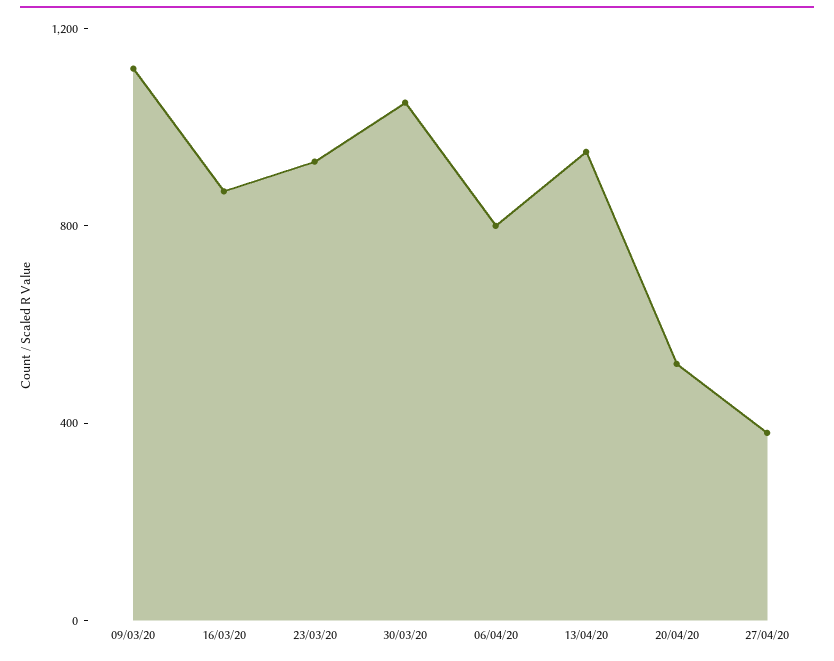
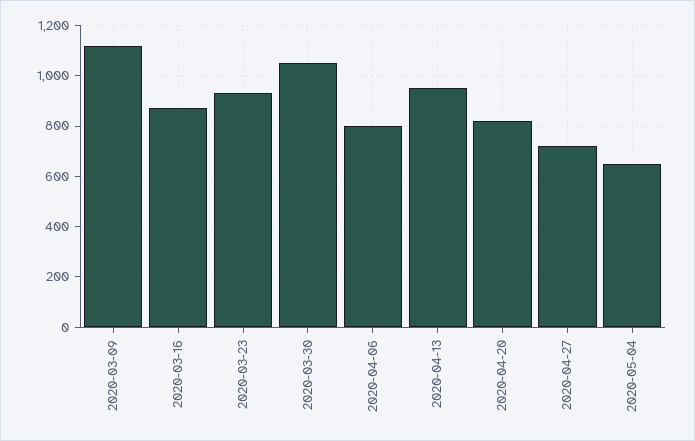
20/04/20: 500 -> 825
27/04/20: 400 -> 725
2020-05-04: none -> 650

